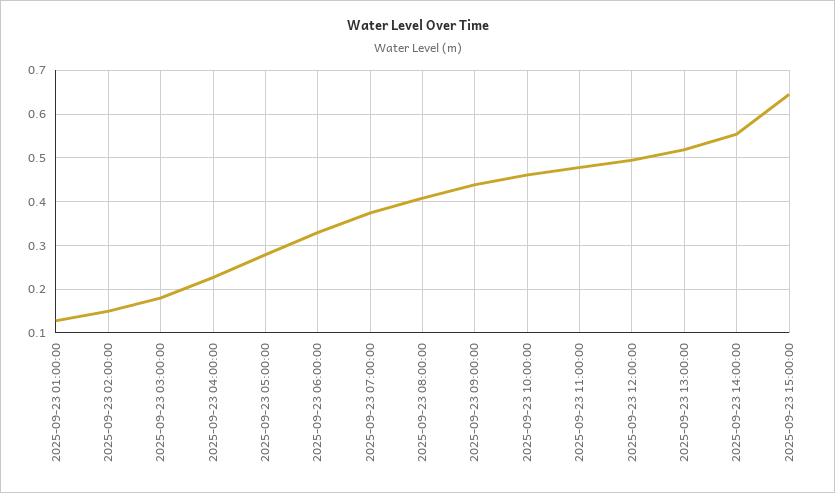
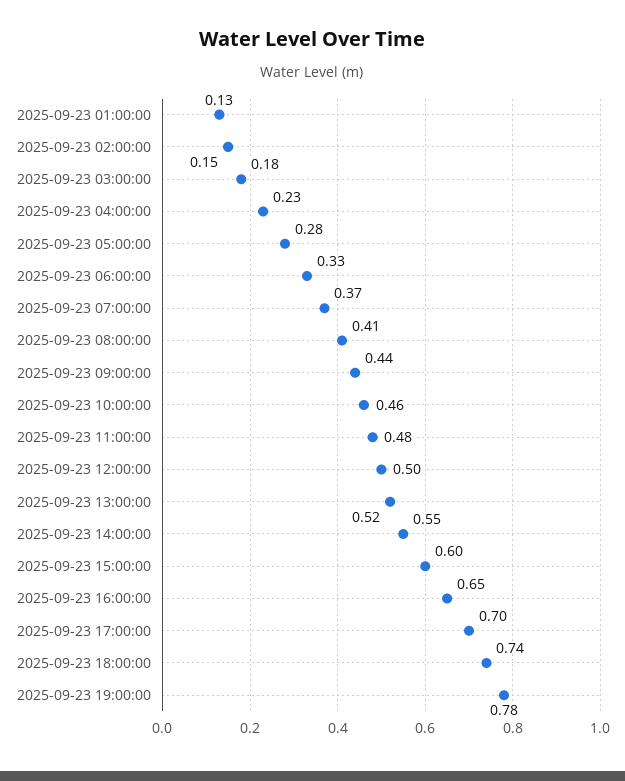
2025-09-23 15:00:00: 0.64 -> 0.6
2025-09-23 16:00:00: none -> 0.65
2025-09-23 17:00:00: none -> 0.7
2025-09-23 18:00:00: none -> 0.74
2025-09-23 19:00:00: none -> 0.78

